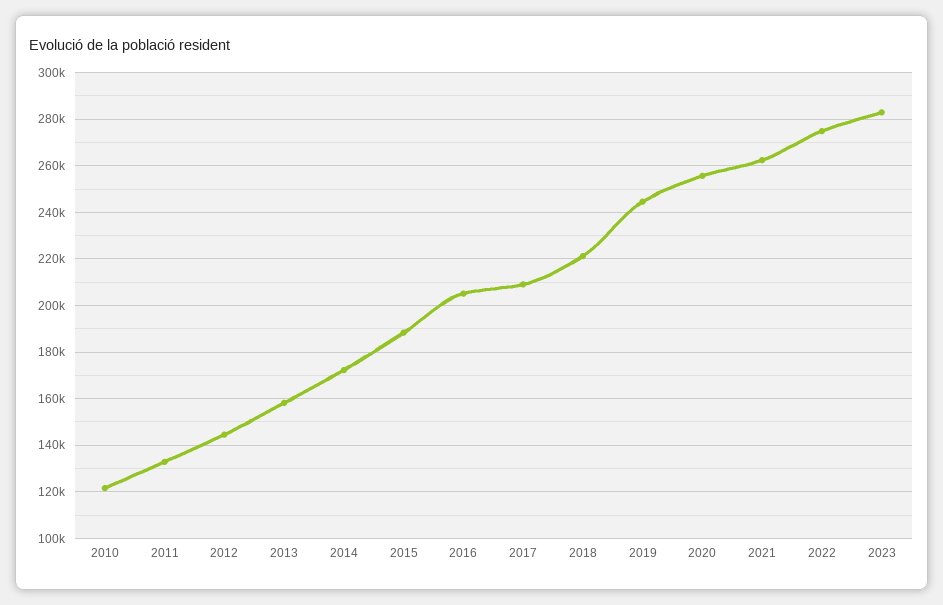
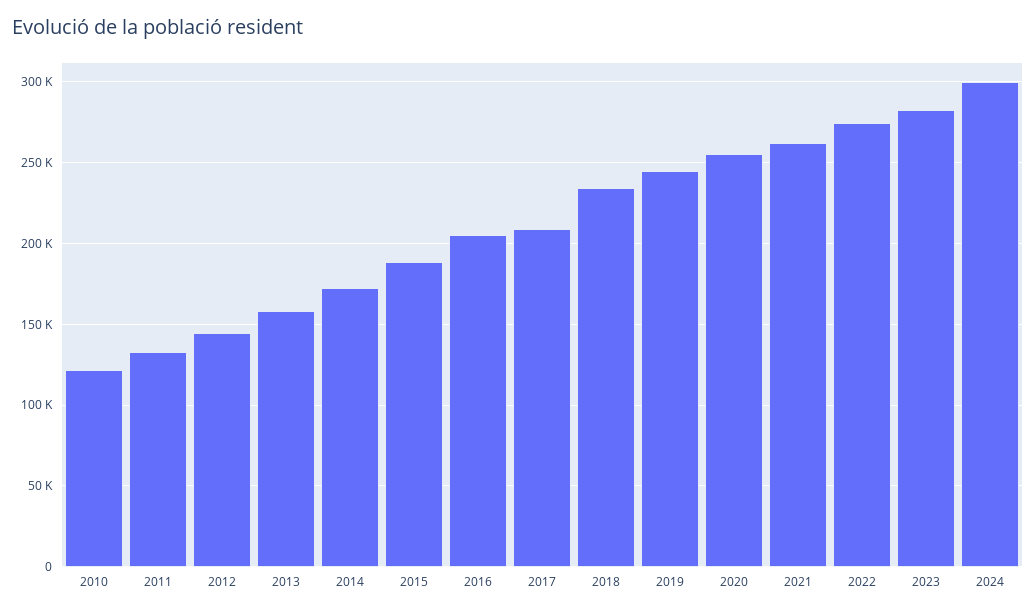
2018: 220000 -> 235000
2024: none -> 300000

